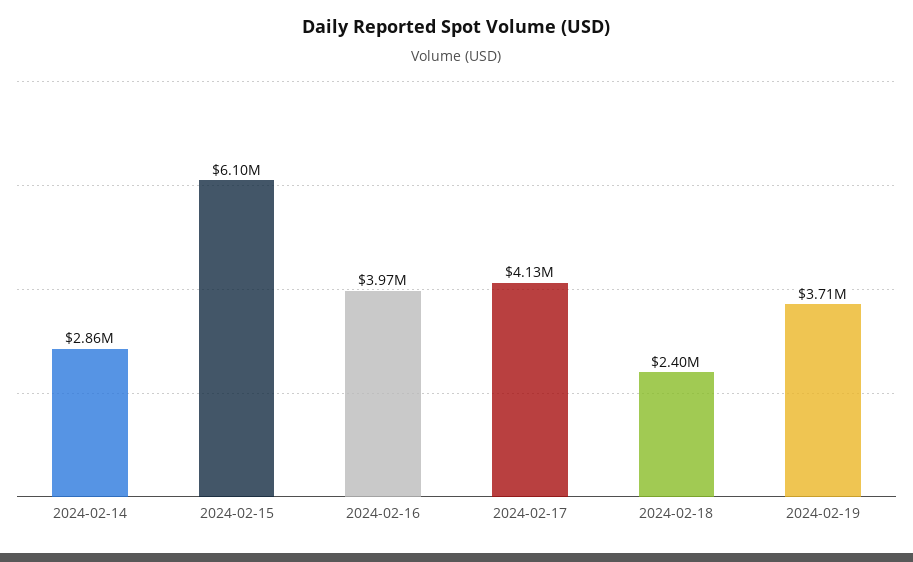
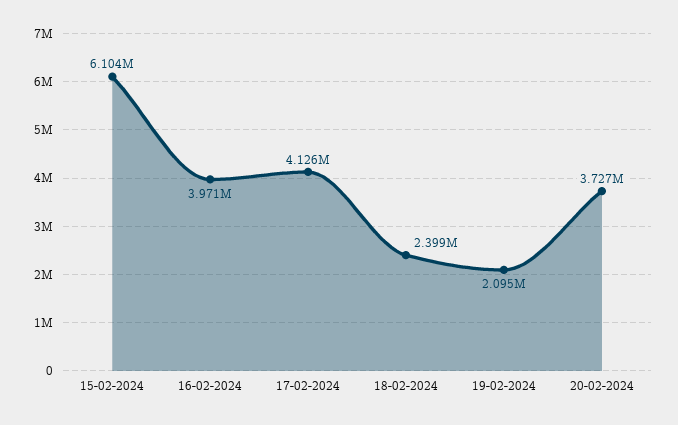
2024-02-14: 2860000 -> none
2024-02-19: 3710000 -> 2095000
20-02-2024: none -> 3727000

